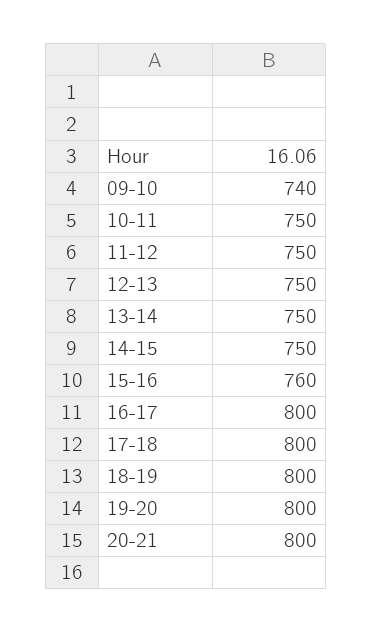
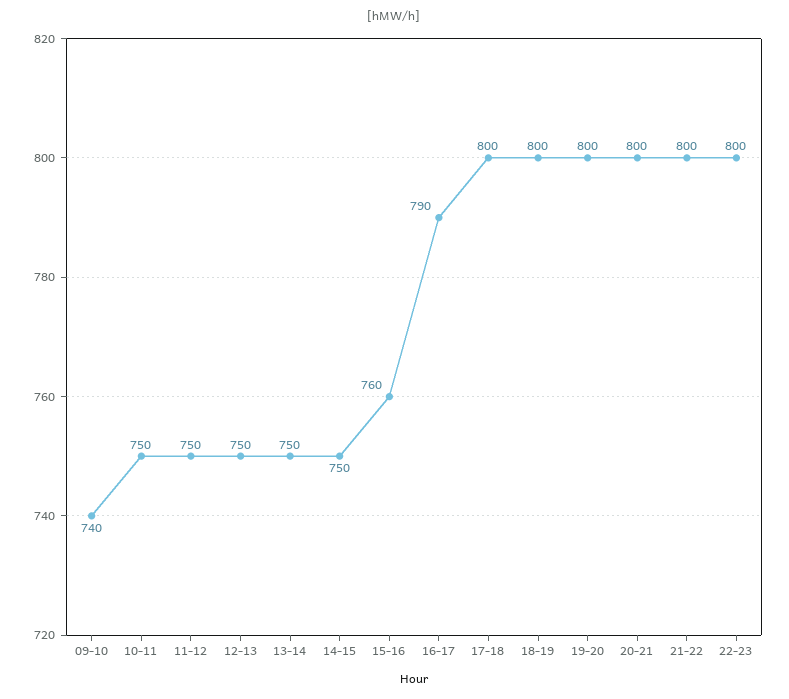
16-17: 800 -> 790
21-22: none -> 800
22-23: none -> 800

